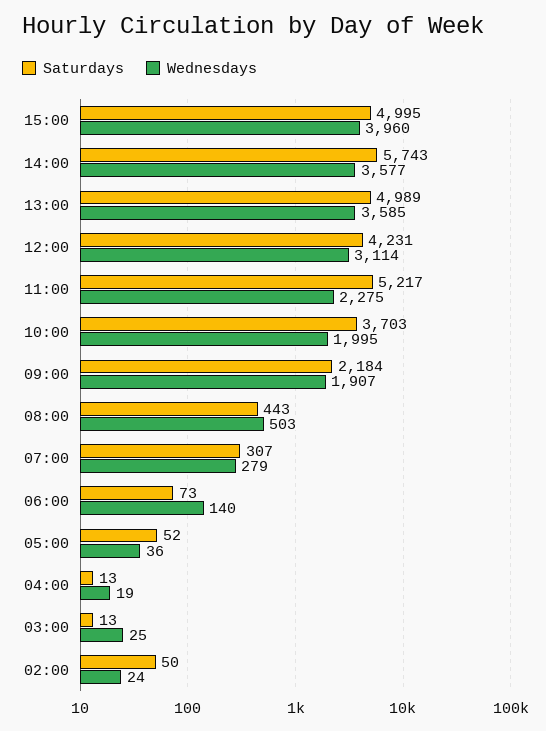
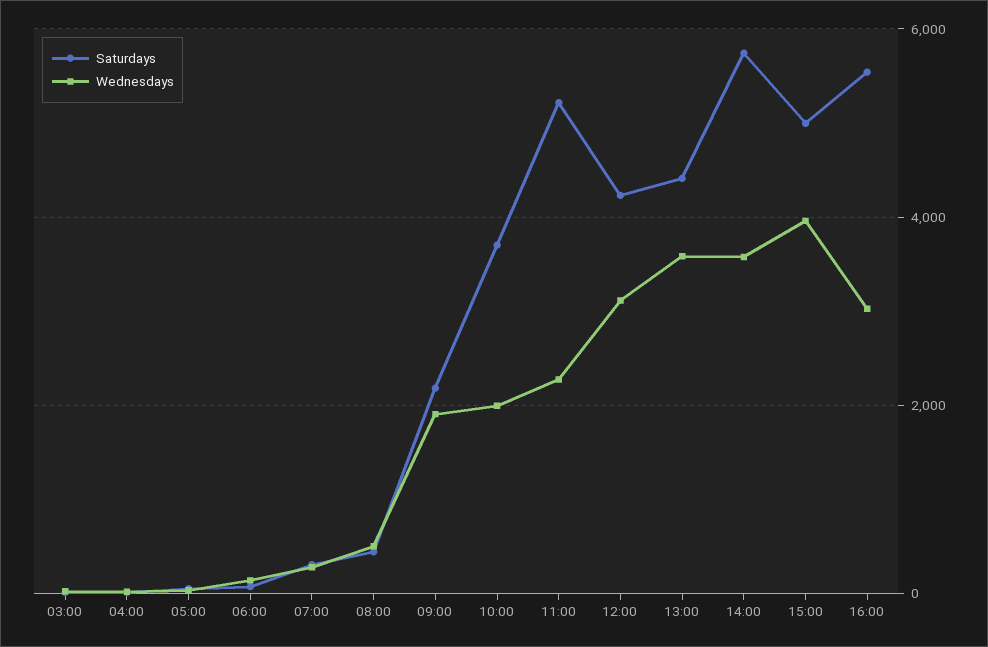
Saturdays, 13:00: 4989 -> 4400
Saturdays, 02:00: 50 -> none
Wednesdays, 02:00: 24 -> none
Saturdays, 16:00: none -> 5600
Wednesdays, 16:00: none -> 3000

